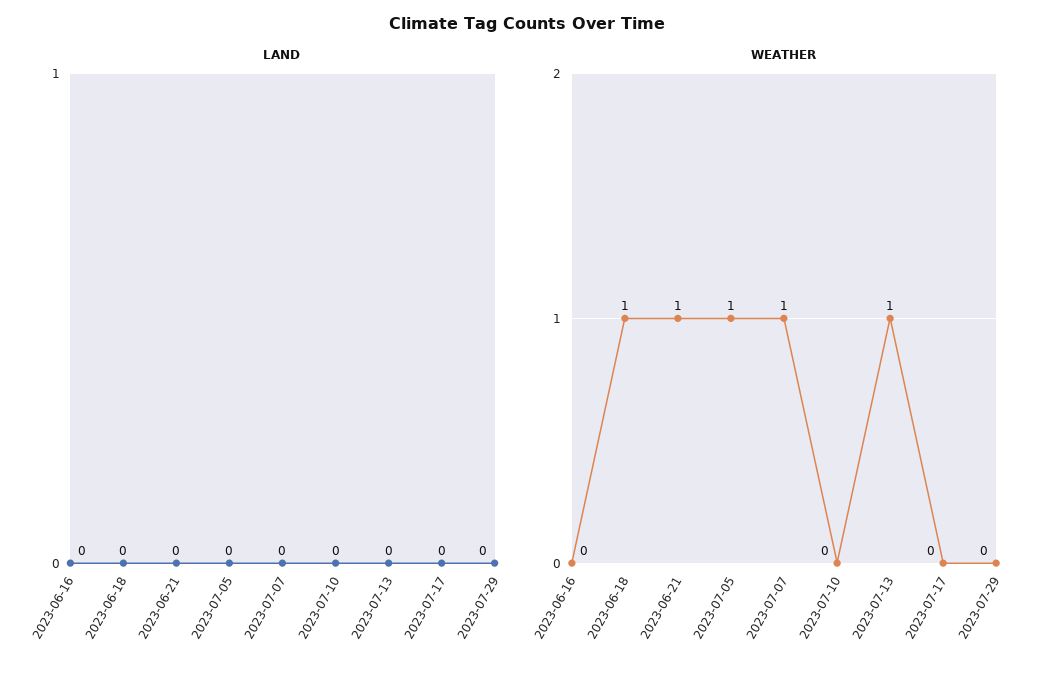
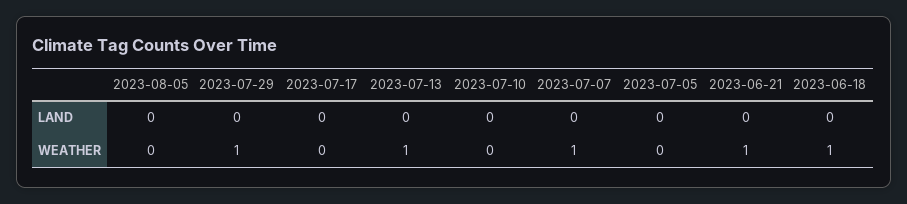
LAND, 2023-06-16: 0 -> none
WEATHER, 2023-06-16: 0 -> none
WEATHER, 2023-07-05: 1 -> 0
WEATHER, 2023-07-29: 0 -> 1
LAND, 2023-08-05: none -> 0
WEATHER, 2023-08-05: none -> 0

